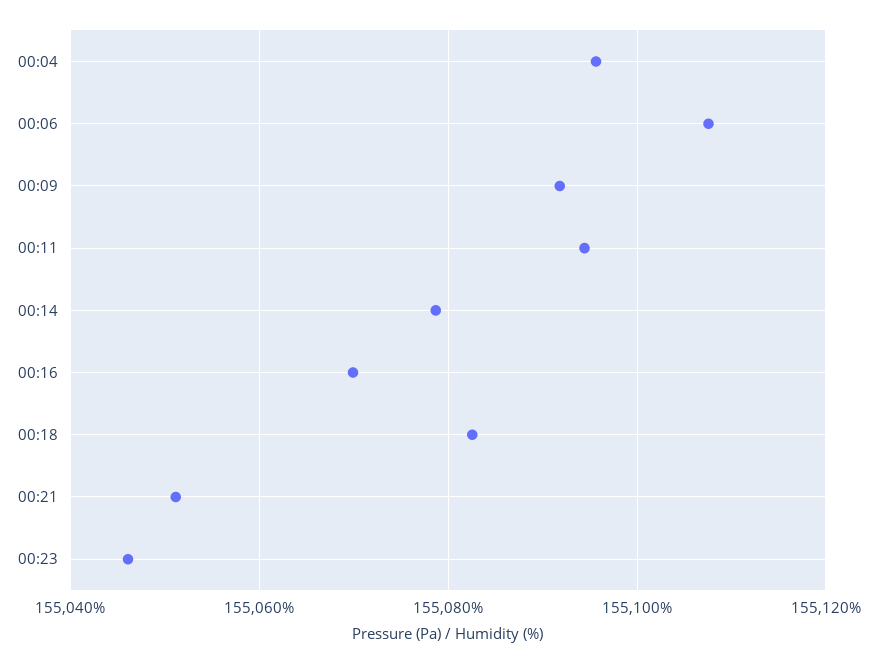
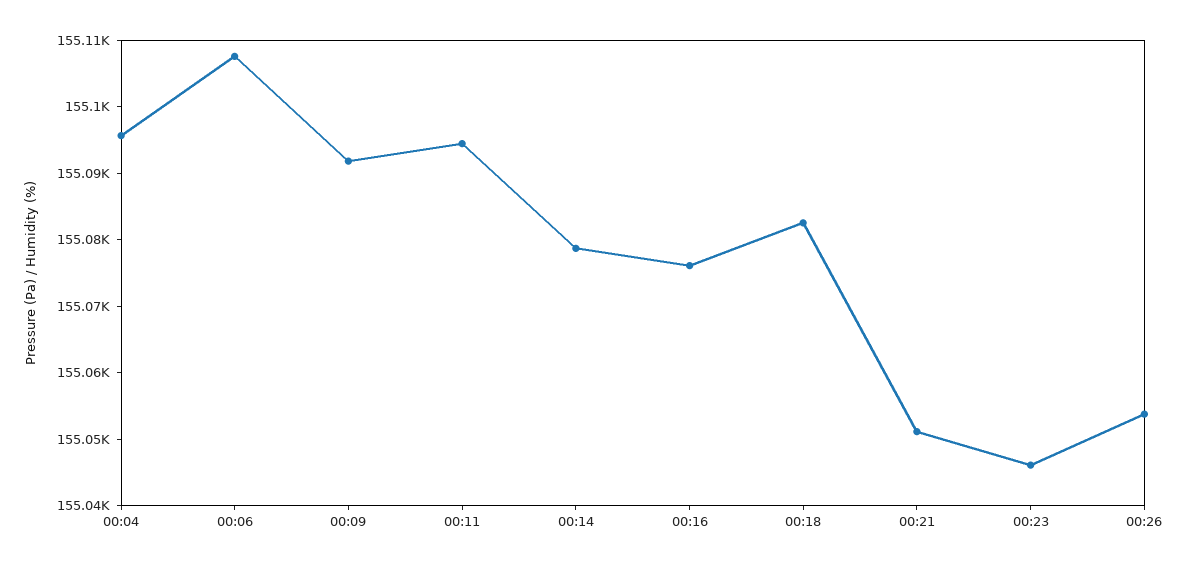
00:16: 155070 -> 155076
00:26: none -> 155054

